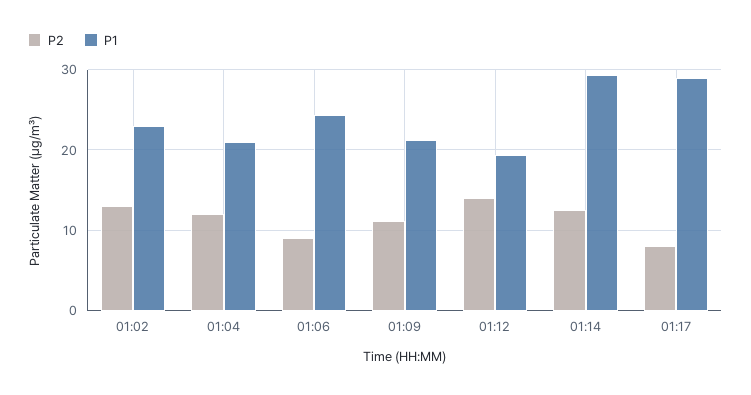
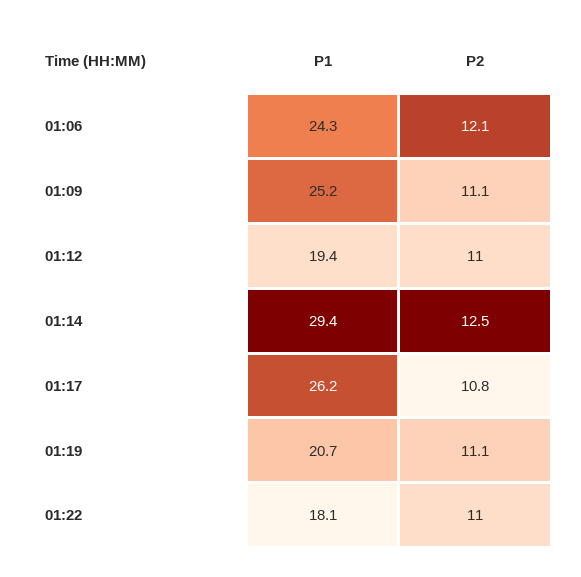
P2, 01:02: 13 -> none
P1, 01:02: 23 -> none
P2, 01:04: 12 -> none
P1, 01:04: 21 -> none
P2, 01:06: 9 -> 12.1
P1, 01:09: 21 -> 25.2
P2, 01:12: 14 -> 11
P2, 01:17: 8 -> 10.8
P1, 01:17: 29 -> 26.2
P1, 01:19: none -> 20.7
P2, 01:19: none -> 11.1
P1, 01:22: none -> 18.1
P2, 01:22: none -> 11

